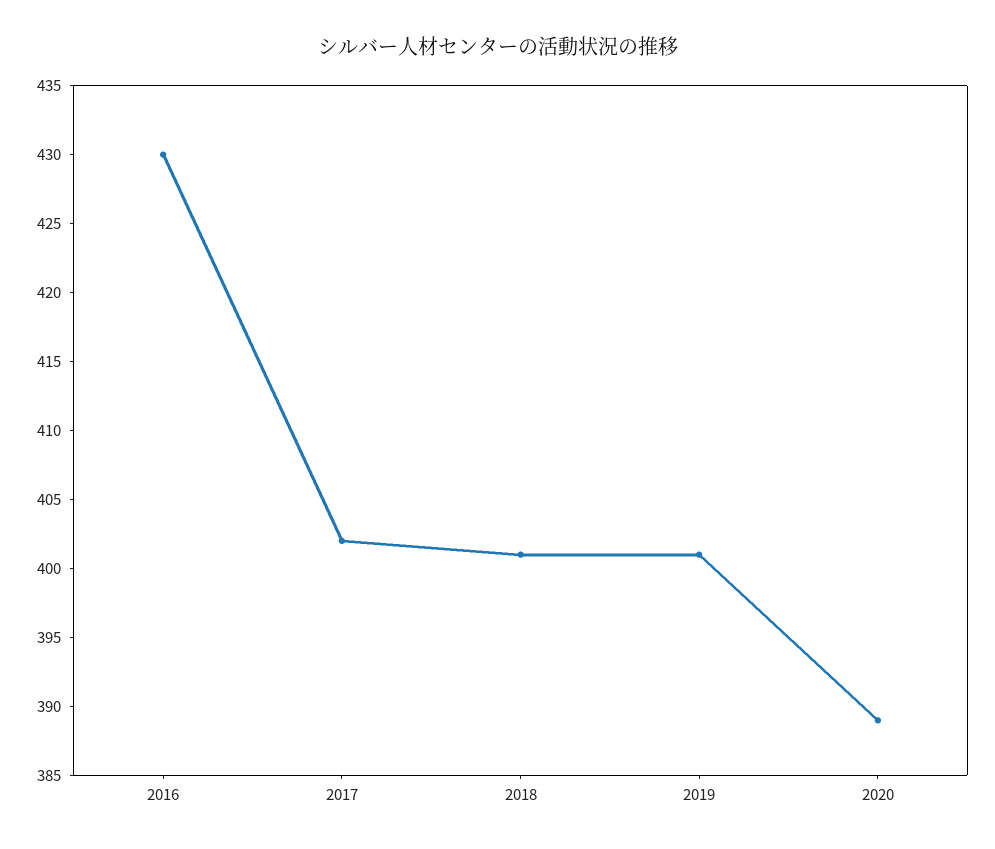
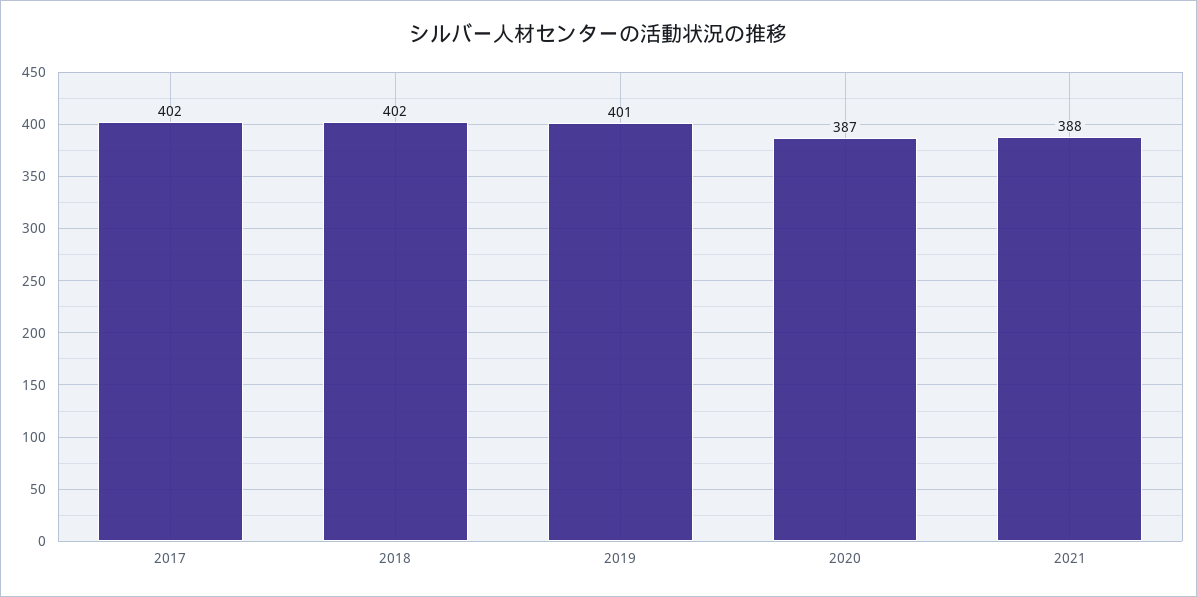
2016: 430 -> none
2018: 401 -> 402
2020: 389 -> 387
2021: none -> 388

